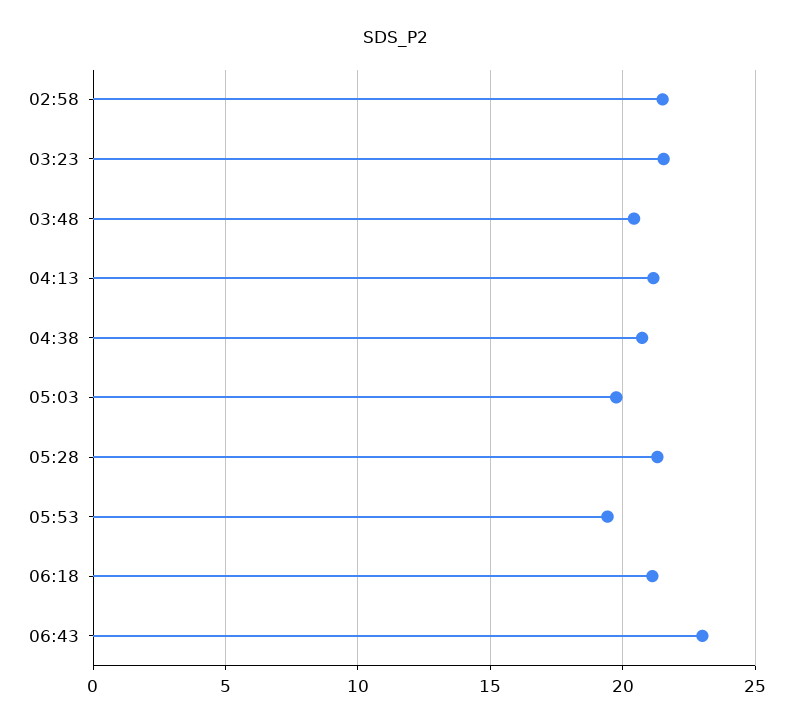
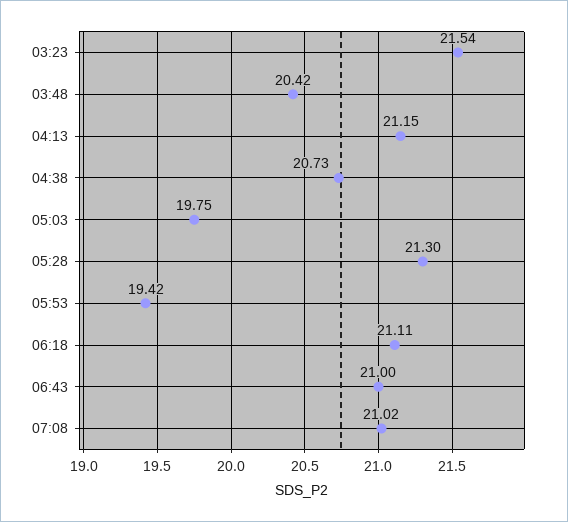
02:58: 21.5 -> none
06:43: 23 -> 21
07:08: none -> 21.02

